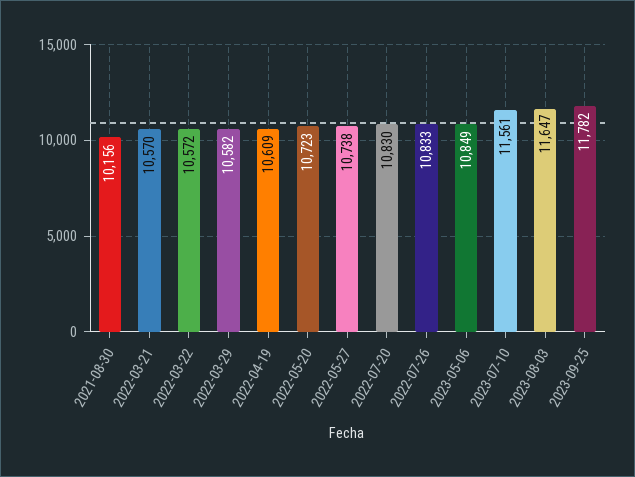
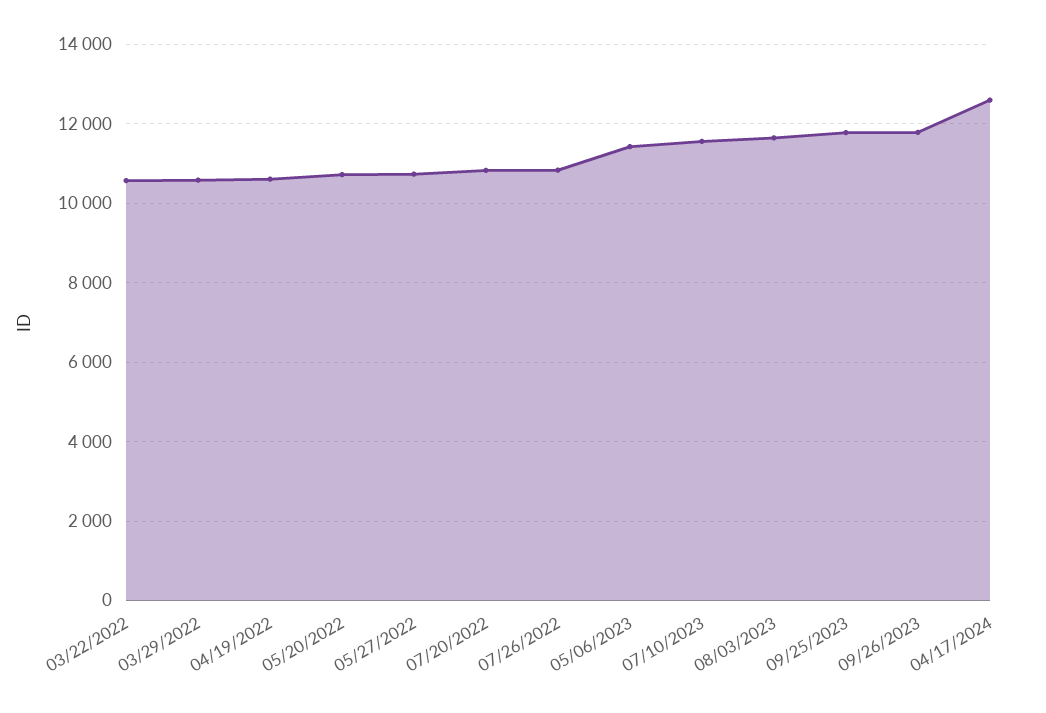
2021-08-30: 10156 -> none
2022-03-21: 10570 -> none
2023-05-06: 10849 -> 11400
09/26/2023: none -> 11800
04/17/2024: none -> 12600

